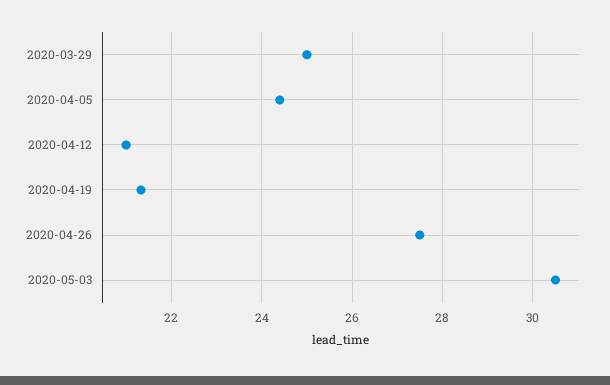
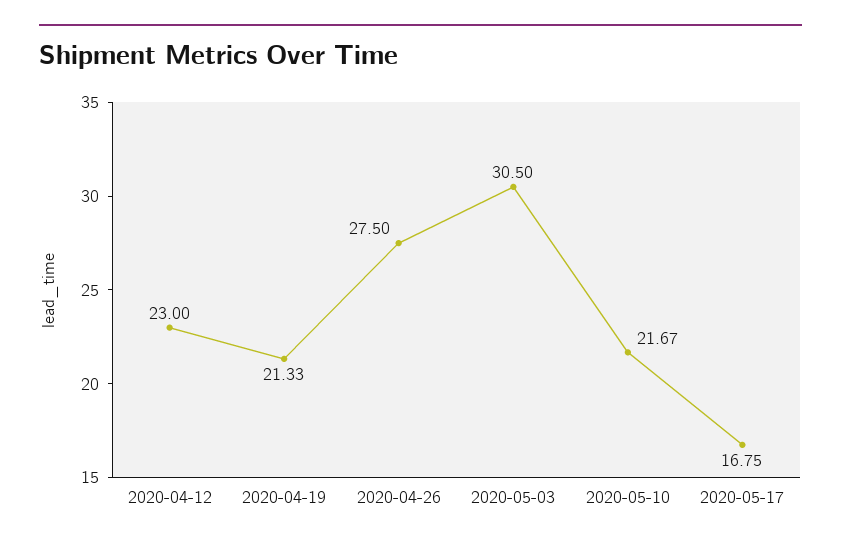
2020-03-29: 25 -> none
2020-04-05: 24.4 -> none
2020-04-12: 21 -> 23
2020-05-10: none -> 21.67
2020-05-17: none -> 16.75

